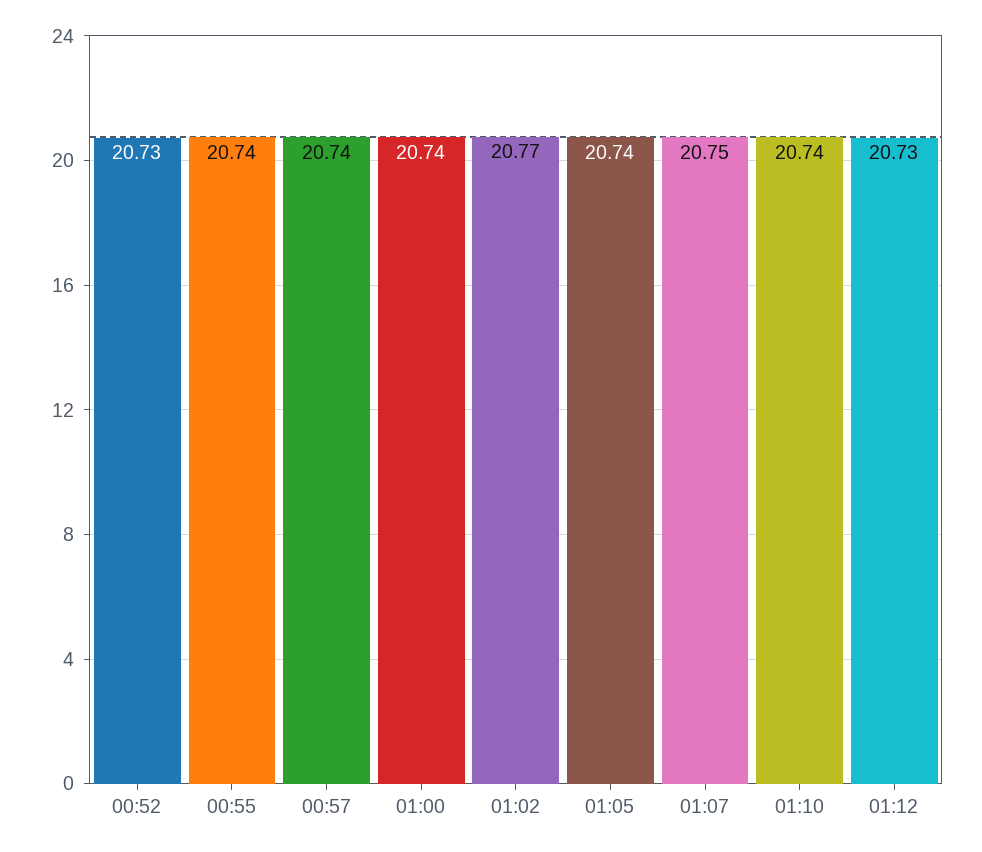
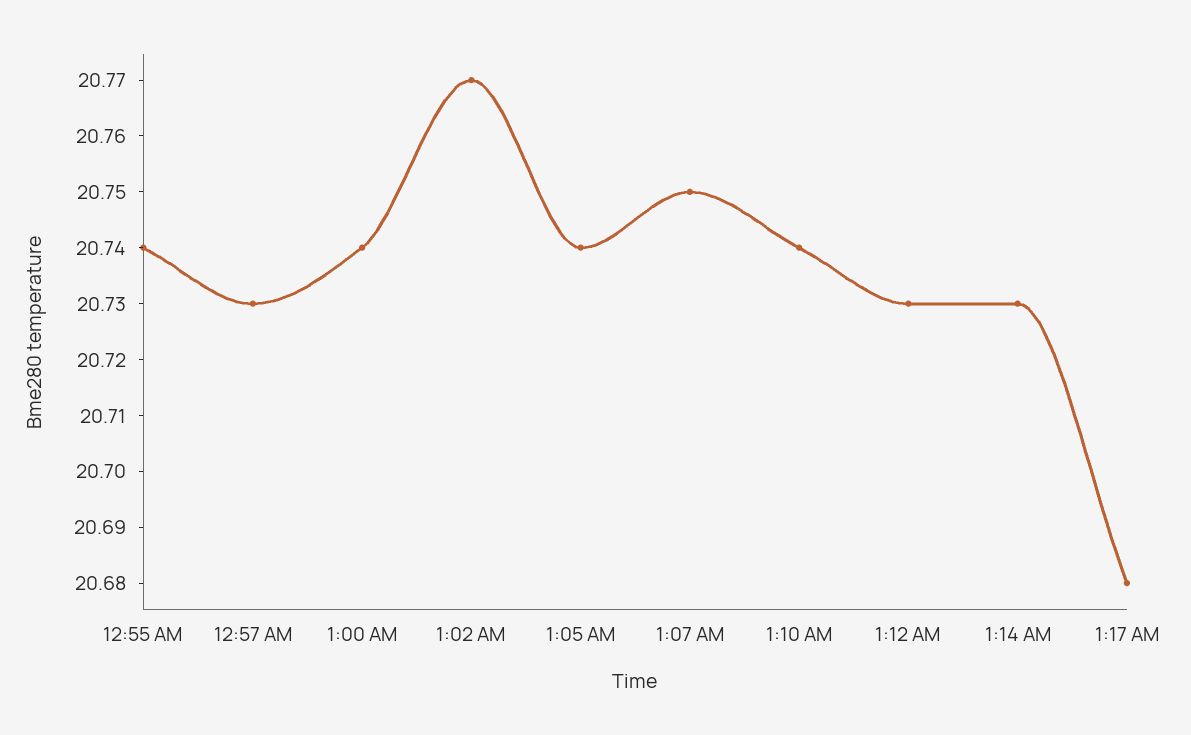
00:52: 20.73 -> none
00:57: 20.74 -> 20.73
1:14 AM: none -> 20.73
1:17 AM: none -> 20.68

